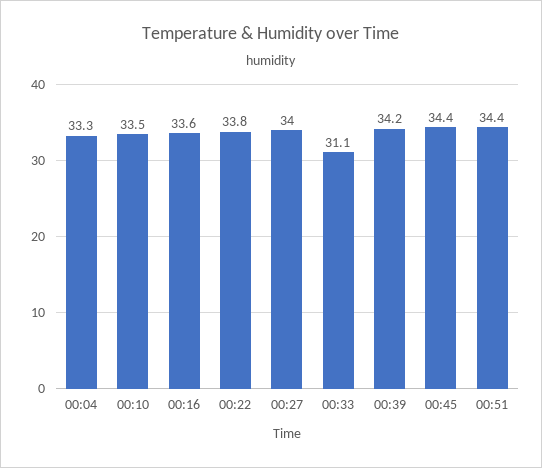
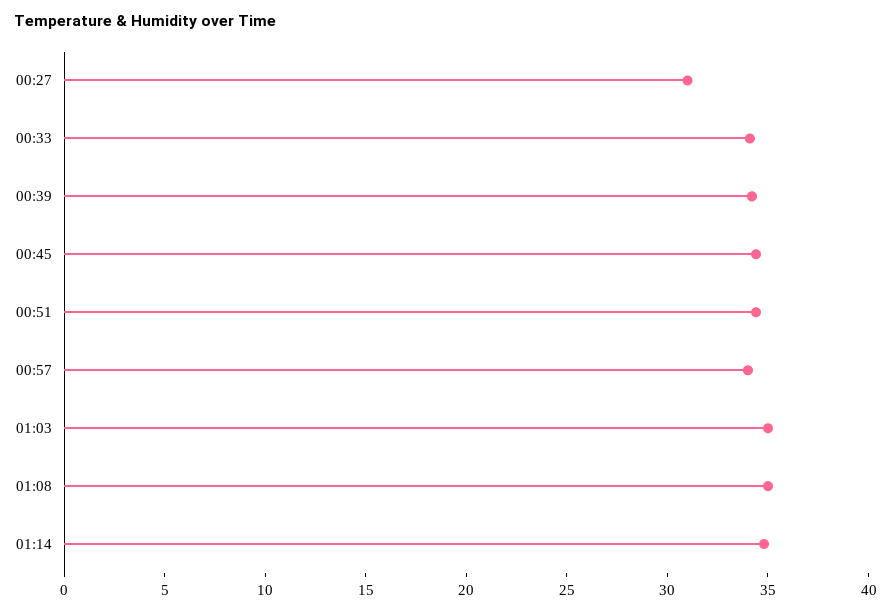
00:04: 33.3 -> none
00:10: 33.5 -> none
00:16: 33.6 -> none
00:22: 33.8 -> none
00:27: 34 -> 31
00:33: 31.1 -> 34
00:57: none -> 34
01:03: none -> 35
01:08: none -> 35
01:14: none -> 35

